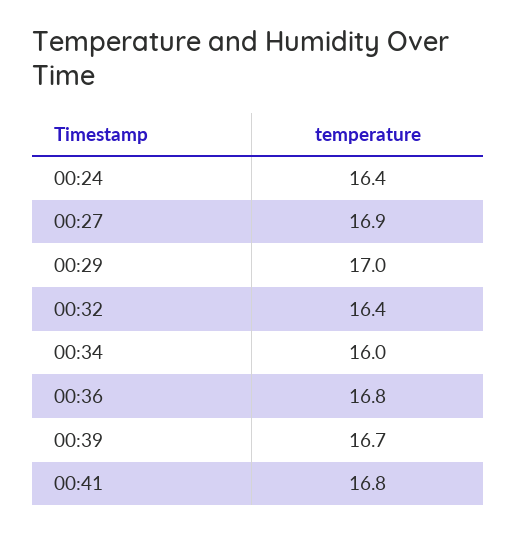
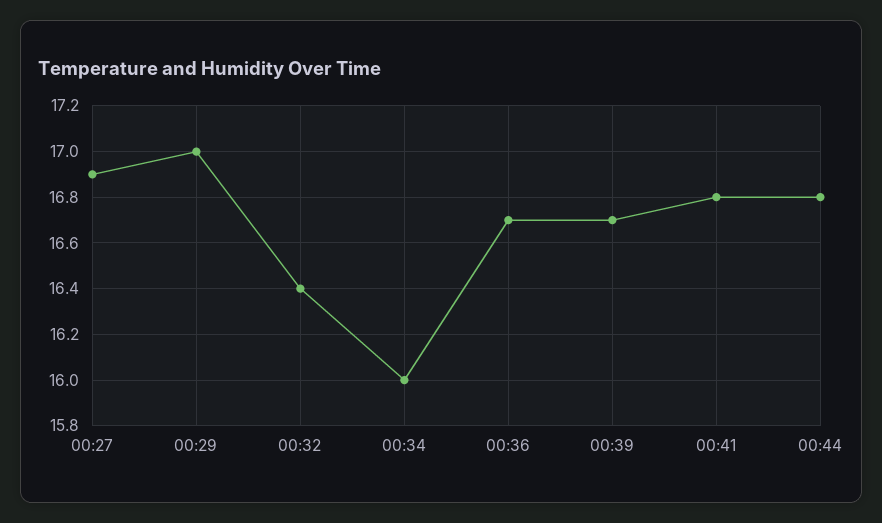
00:24: 16.4 -> none
00:36: 16.8 -> 16.7
00:44: none -> 16.8

